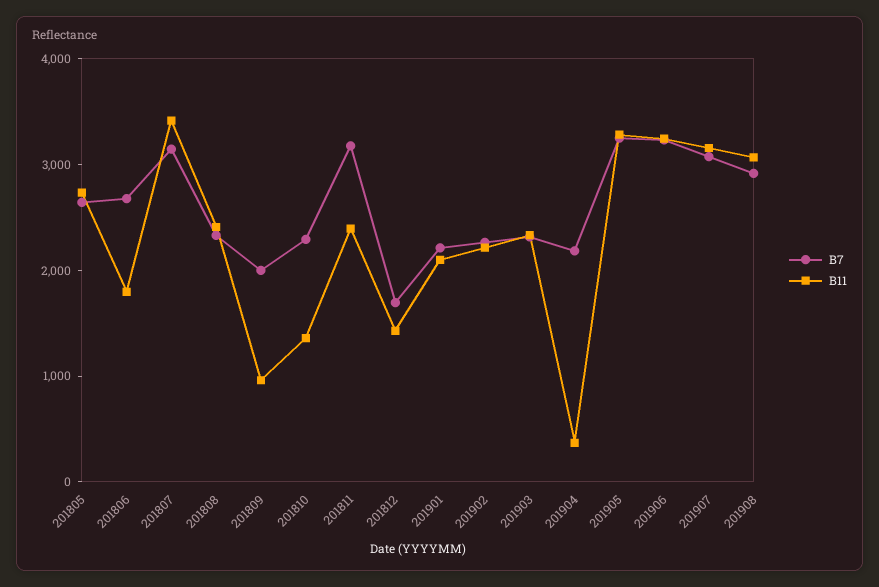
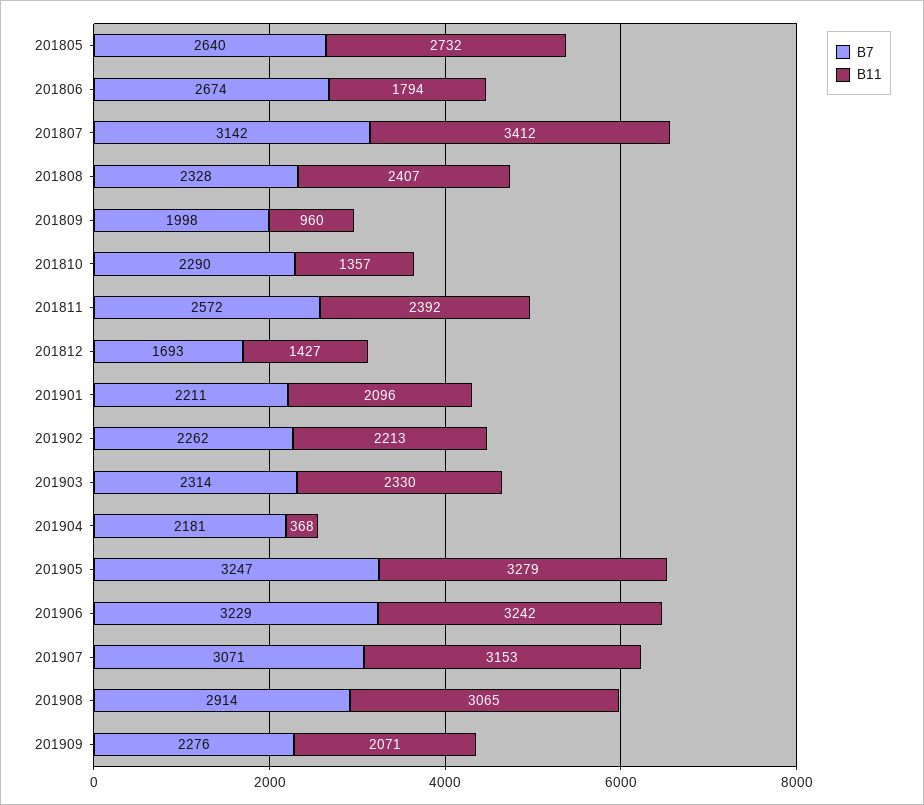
B7, 201811: 3200 -> 2572
B7, 201909: none -> 2276
B11, 201909: none -> 2071

